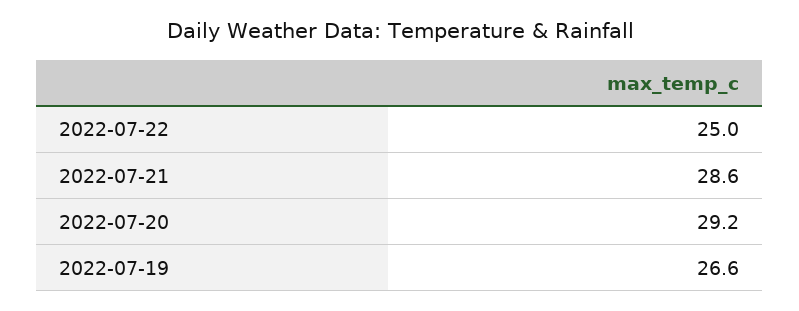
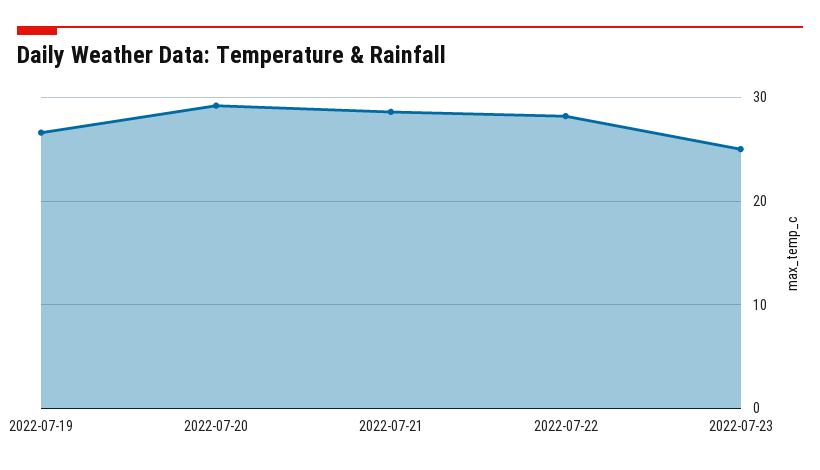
2022-07-22: 25 -> 28
2022-07-23: none -> 25

